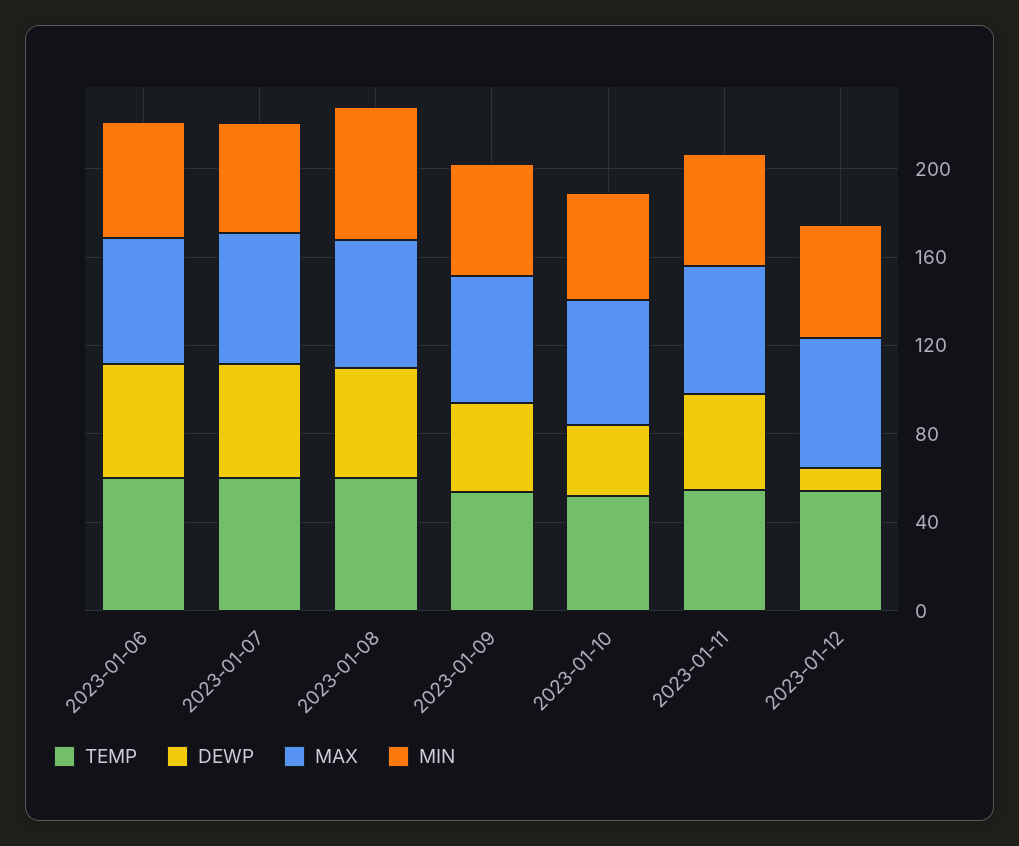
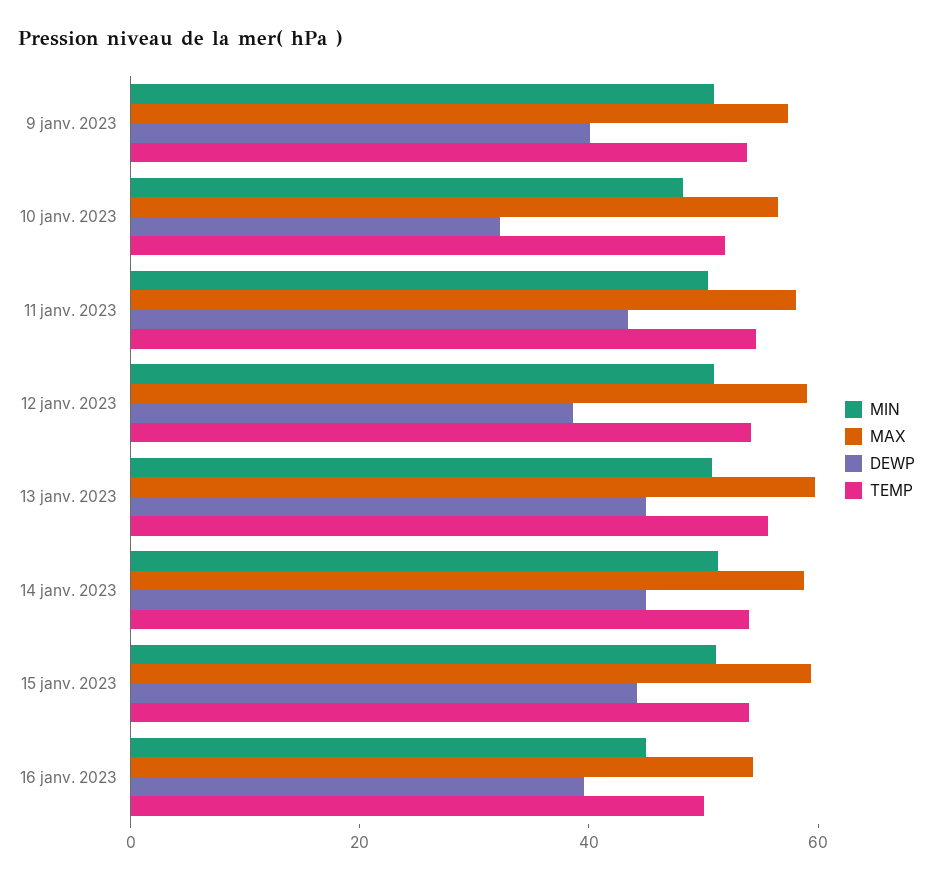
TEMP, 2023-01-06: 60 -> none
DEWP, 2023-01-06: 50 -> none
MAX, 2023-01-06: 60 -> none
MIN, 2023-01-06: 50 -> none
TEMP, 2023-01-07: 60 -> none
DEWP, 2023-01-07: 50 -> none
MAX, 2023-01-07: 60 -> none
MIN, 2023-01-07: 50 -> none
TEMP, 2023-01-08: 60 -> none
DEWP, 2023-01-08: 50 -> none
MAX, 2023-01-08: 60 -> none
MIN, 2023-01-08: 60 -> none
DEWP, 2023-01-12: 10 -> 40
MIN, 13 janv. 2023: none -> 50
MAX, 13 janv. 2023: none -> 60
DEWP, 13 janv. 2023: none -> 45
TEMP, 13 janv. 2023: none -> 55
MIN, 14 janv. 2023: none -> 50
MAX, 14 janv. 2023: none -> 60
DEWP, 14 janv. 2023: none -> 45
TEMP, 14 janv. 2023: none -> 55
MIN, 15 janv. 2023: none -> 50
MAX, 15 janv. 2023: none -> 60
DEWP, 15 janv. 2023: none -> 45
TEMP, 15 janv. 2023: none -> 55
MIN, 16 janv. 2023: none -> 45
MAX, 16 janv. 2023: none -> 55
DEWP, 16 janv. 2023: none -> 40
TEMP, 16 janv. 2023: none -> 50

